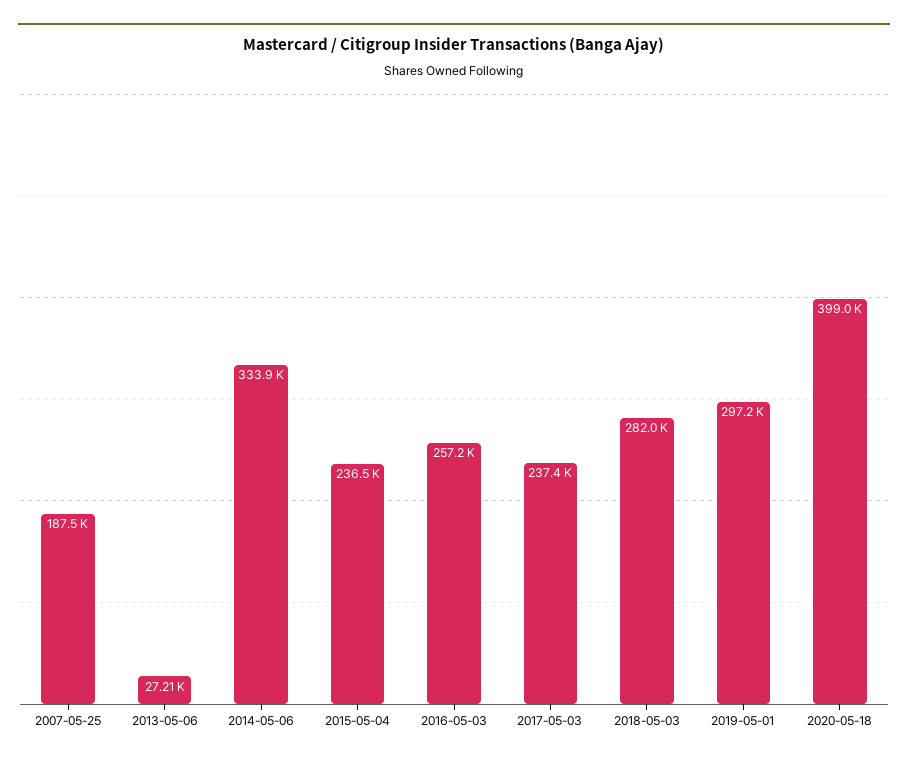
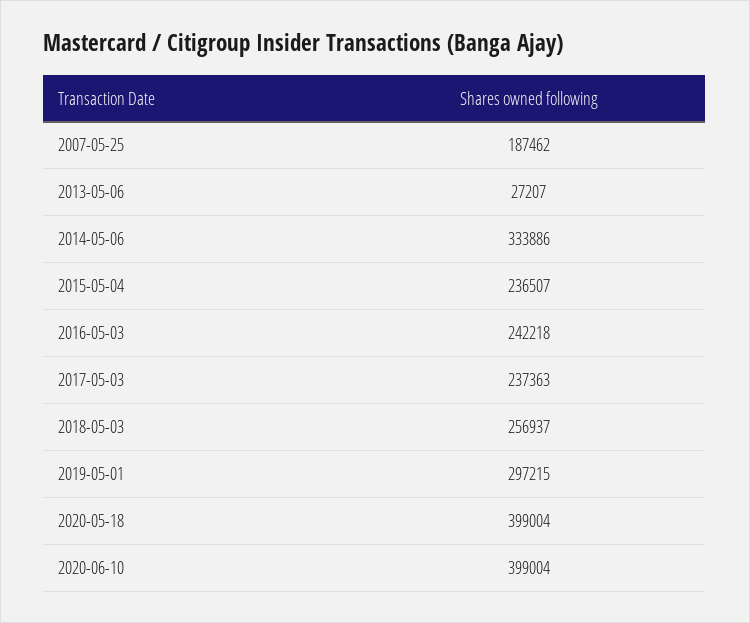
2016-05-03: 257200 -> 242218
2018-05-03: 282000 -> 256937
2020-06-10: none -> 399004

